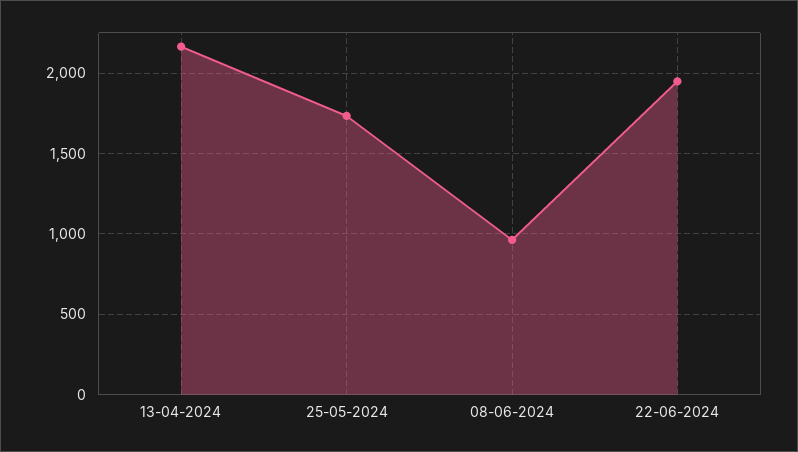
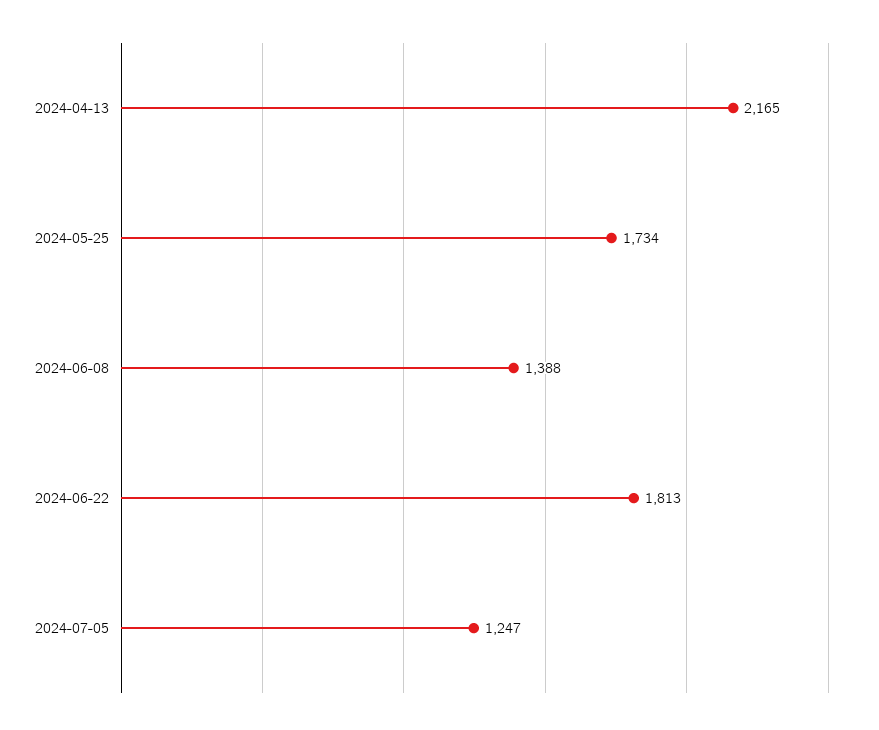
08-06-2024: 950 -> 1388
22-06-2024: 1950 -> 1813
2024-07-05: none -> 1247

